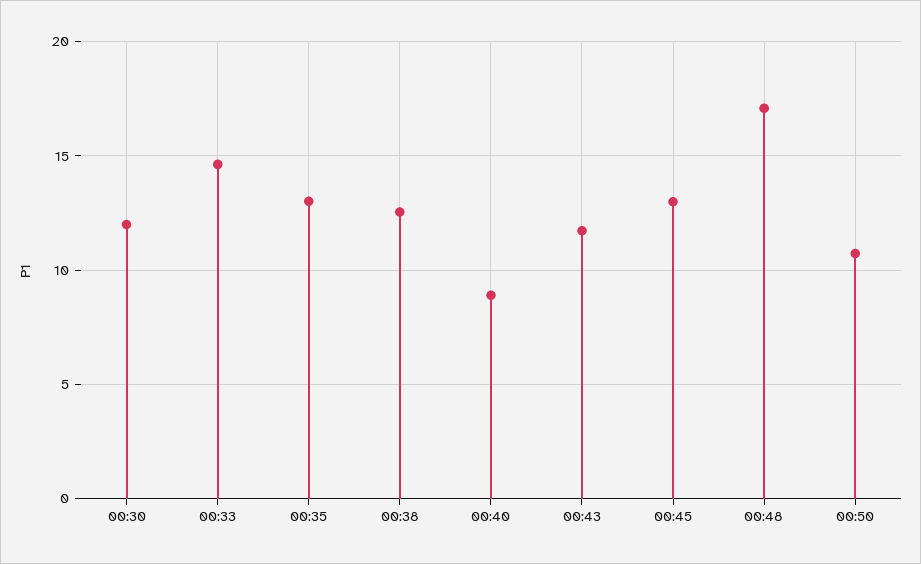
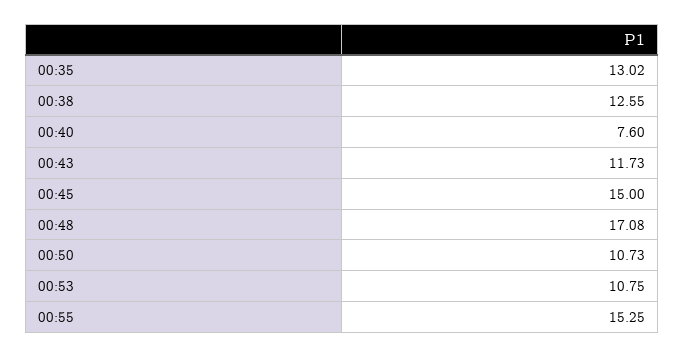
00:30: 12 -> none
00:33: 14.5 -> none
00:40: 9 -> 7.6
00:45: 13 -> 15
00:53: none -> 10.75
00:55: none -> 15.25

